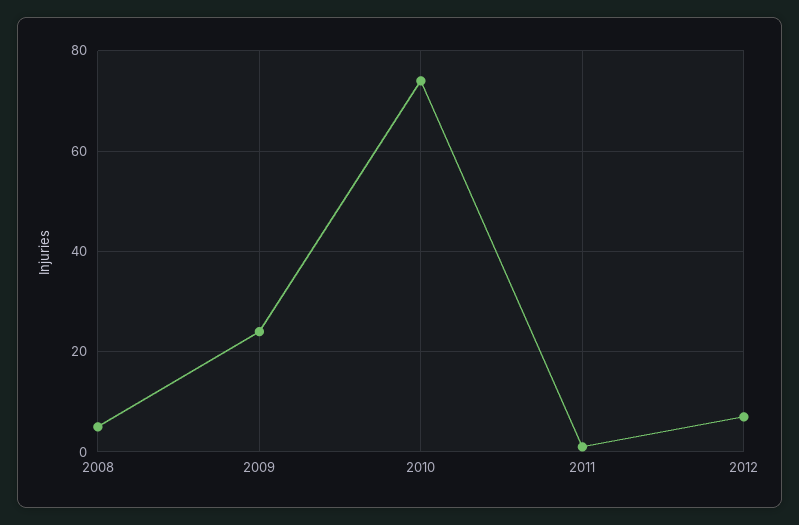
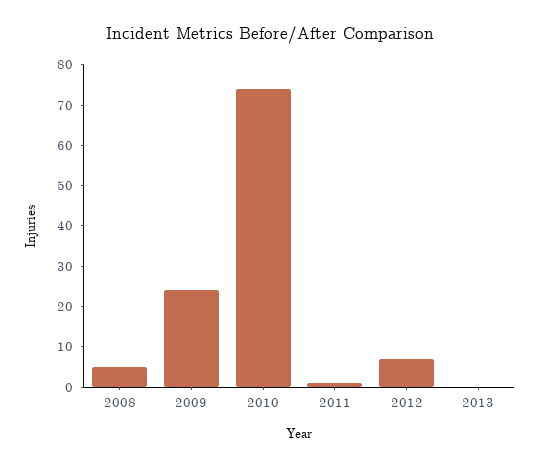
2013: none -> 0

